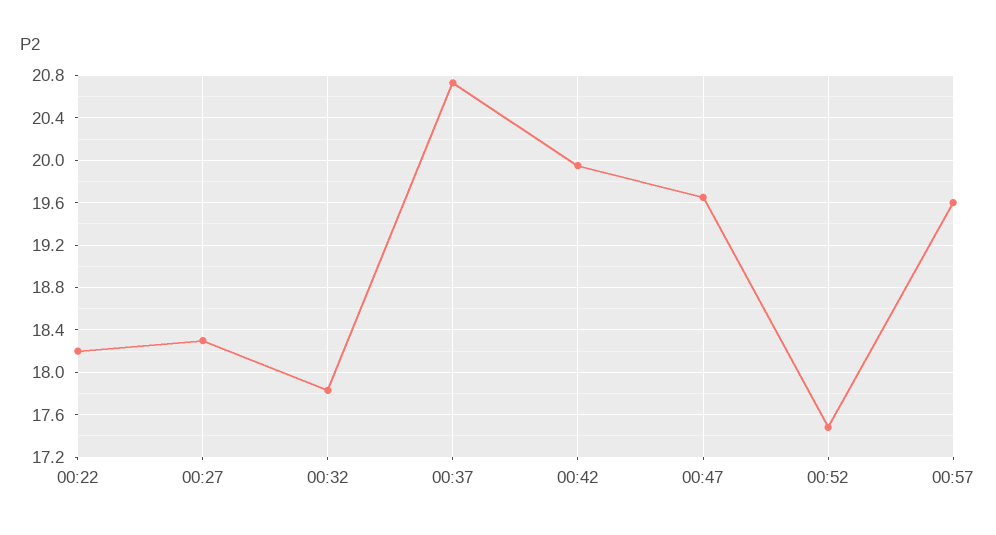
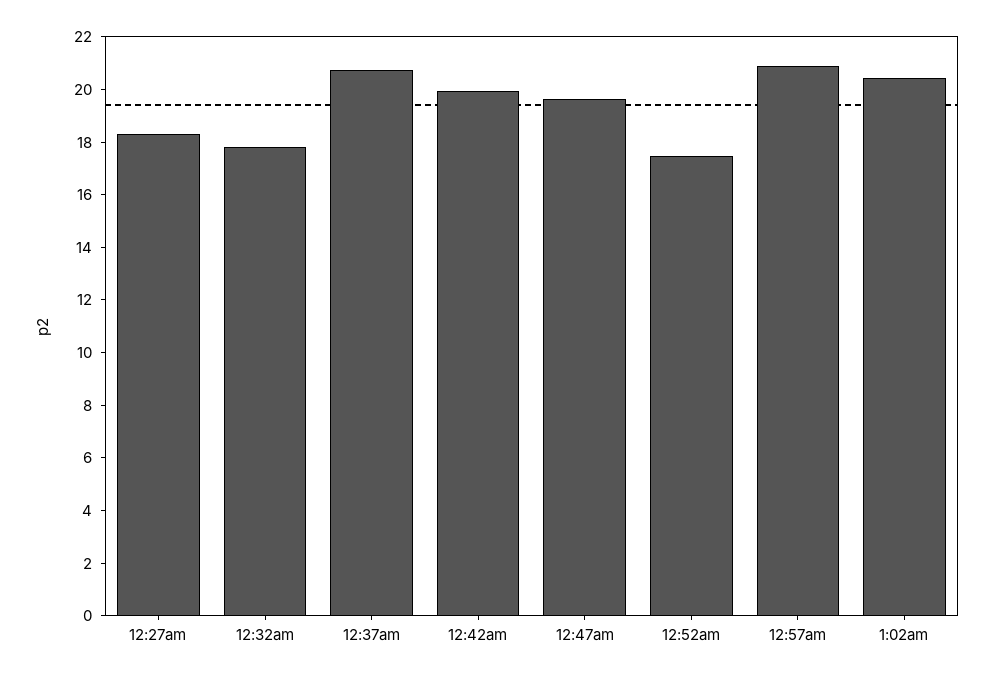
00:22: 18.2 -> none
00:57: 19.6 -> 21
1:02am: none -> 20.5

